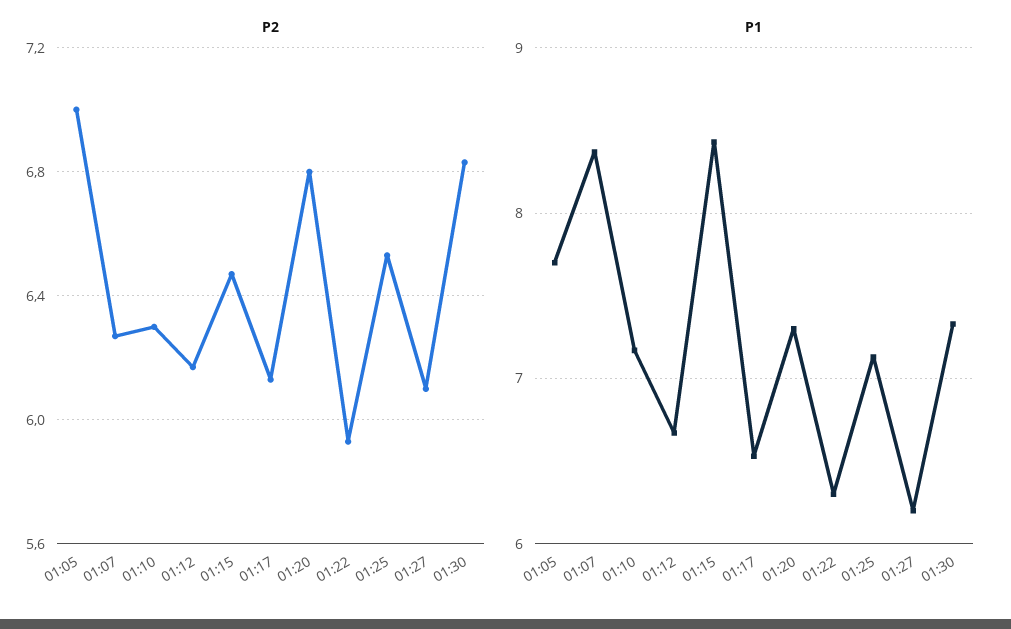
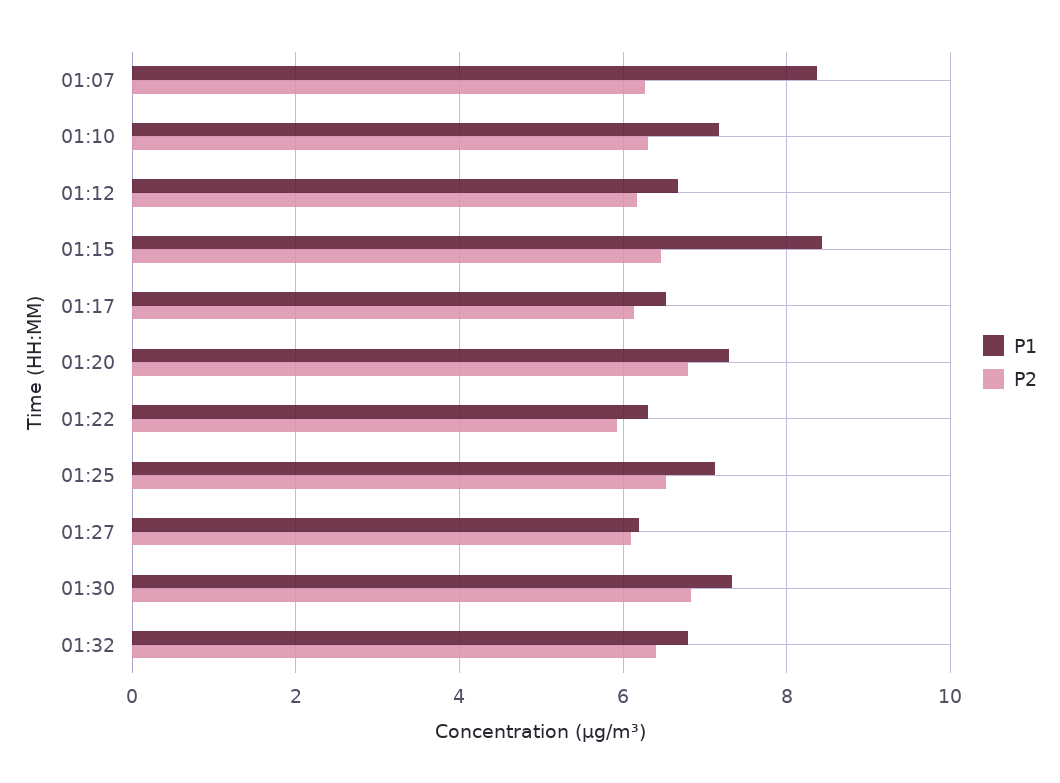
P2, 01:05: 7 -> none
P1, 01:05: 7.7 -> none
P1, 01:32: none -> 6.8
P2, 01:32: none -> 6.4

